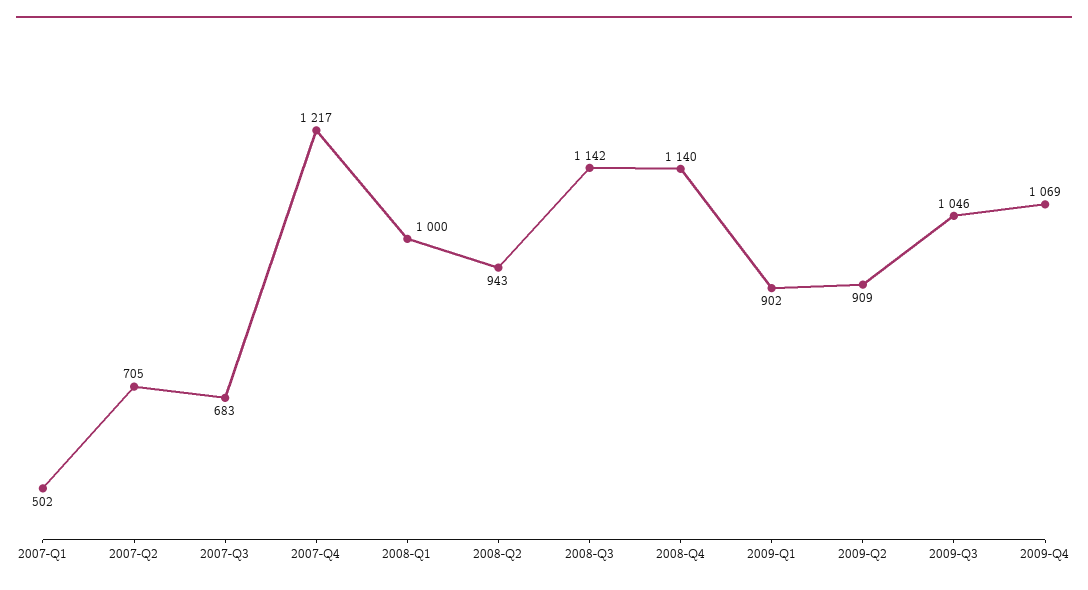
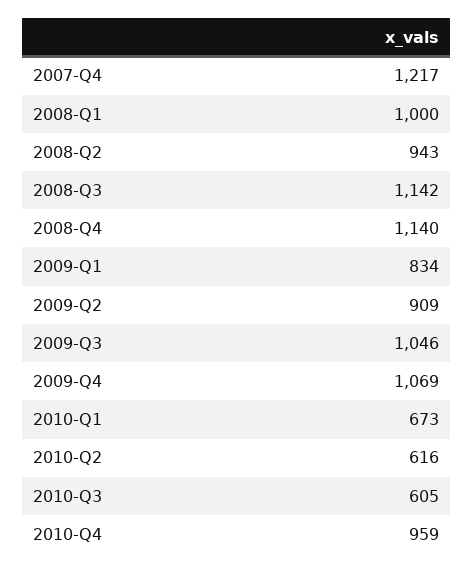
2007-Q1: 502 -> none
2007-Q2: 705 -> none
2007-Q3: 683 -> none
2009-Q1: 902 -> 834
2010-Q1: none -> 673
2010-Q2: none -> 616
2010-Q3: none -> 605
2010-Q4: none -> 959

